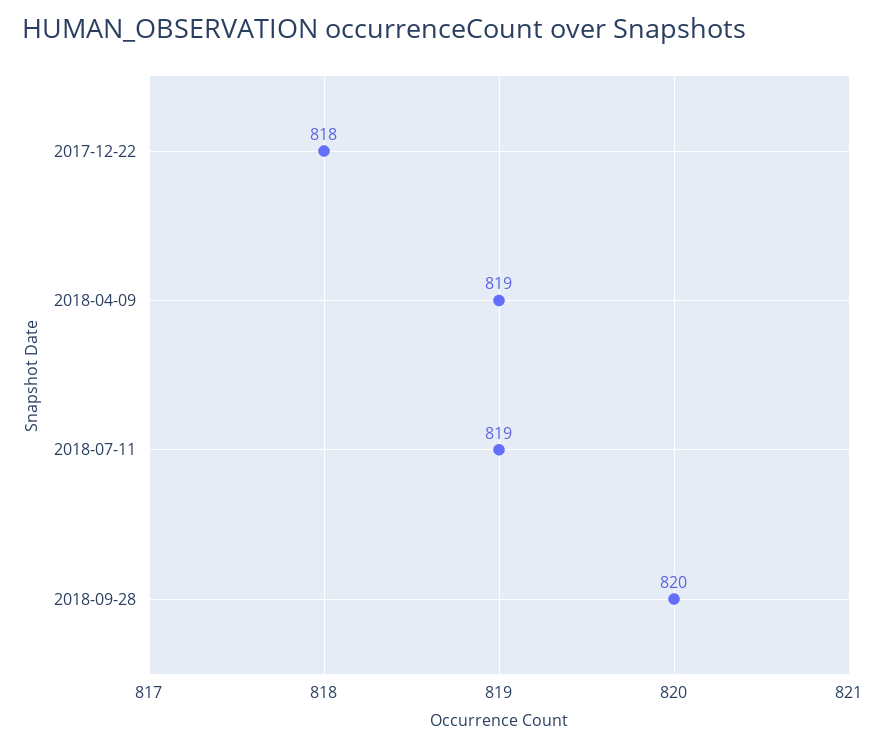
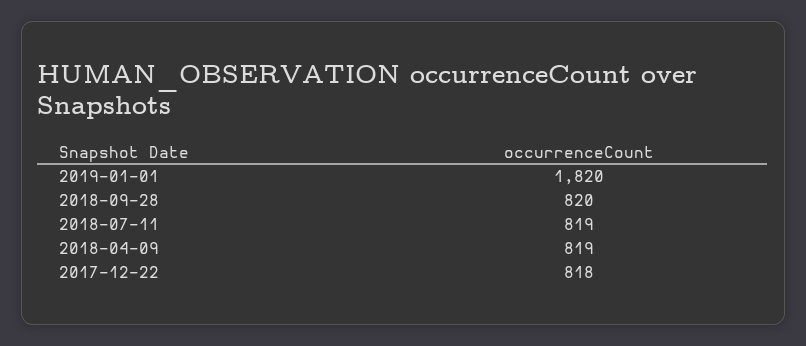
2019-01-01: none -> 1820

